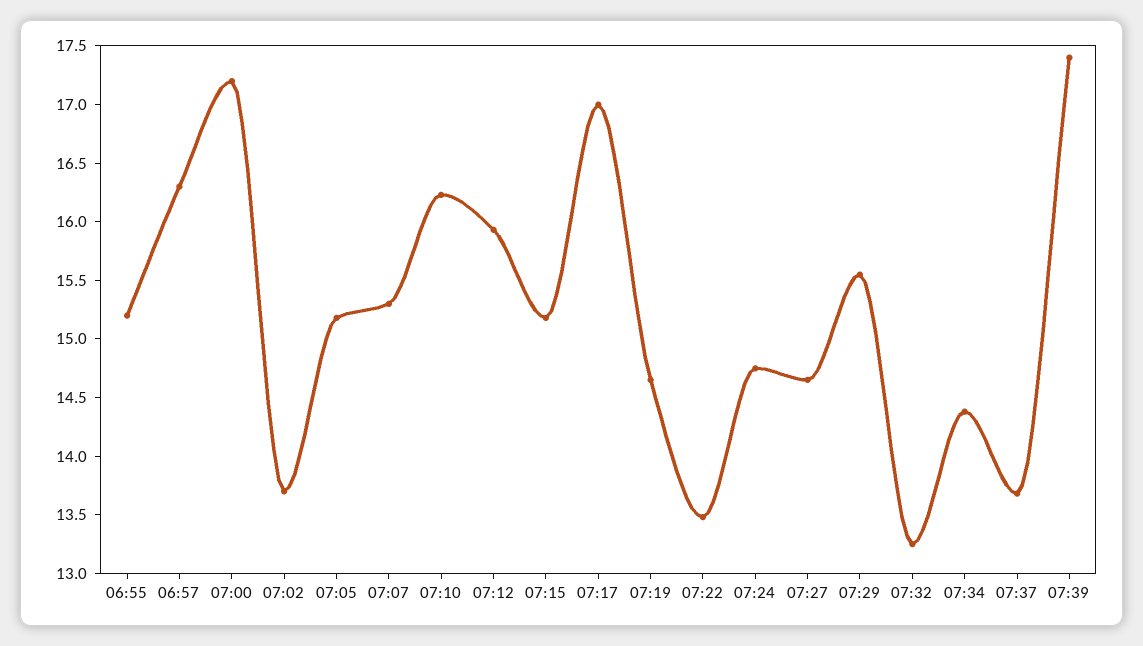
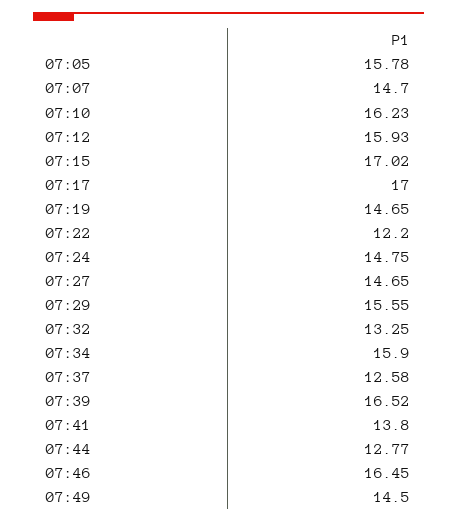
06:55: 15.2 -> none
06:57: 16.3 -> none
07:00: 17.2 -> none
07:02: 13.7 -> none
07:05: 15.2 -> 15.78
07:07: 15.3 -> 14.7
07:15: 15.2 -> 17.02
07:22: 13.5 -> 12.2
07:34: 14.4 -> 15.9
07:37: 13.7 -> 12.58
07:39: 17.4 -> 16.52
07:41: none -> 13.8
07:44: none -> 12.77
07:46: none -> 16.45
07:49: none -> 14.5

